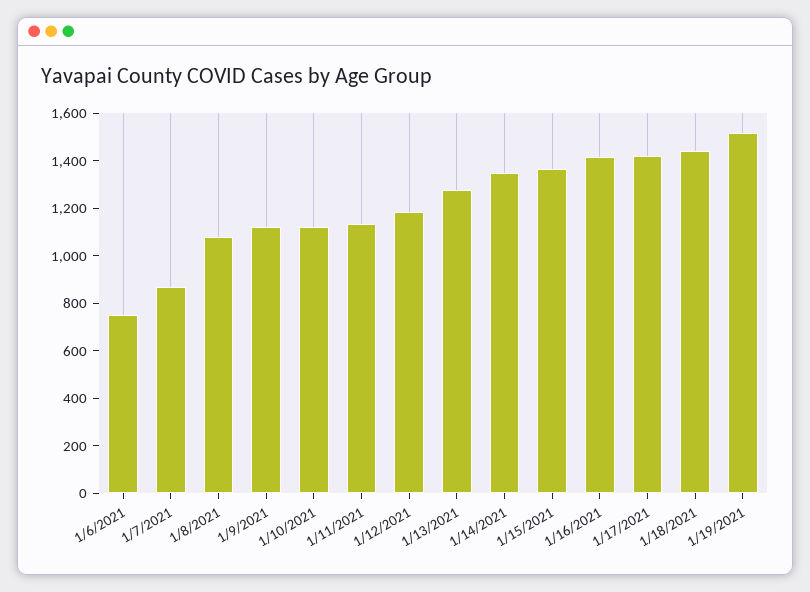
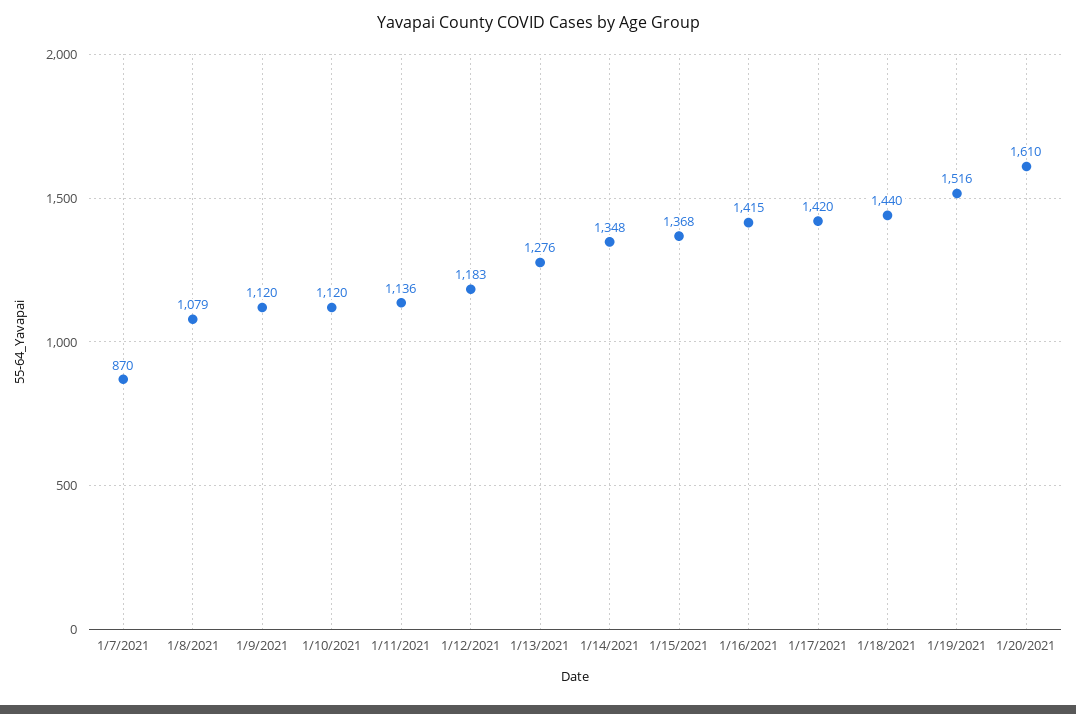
1/6/2021: 750 -> none
1/20/2021: none -> 1610

